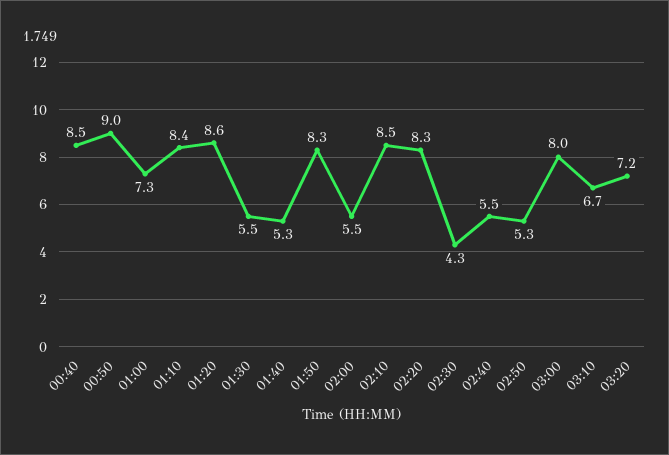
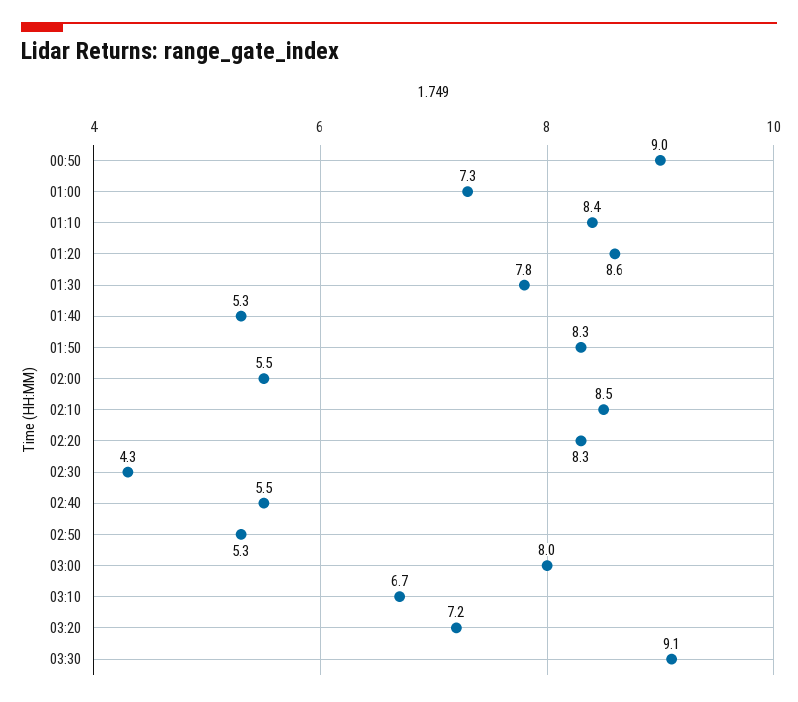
00:40: 8.5 -> none
01:30: 5.5 -> 7.8
03:30: none -> 9.1

